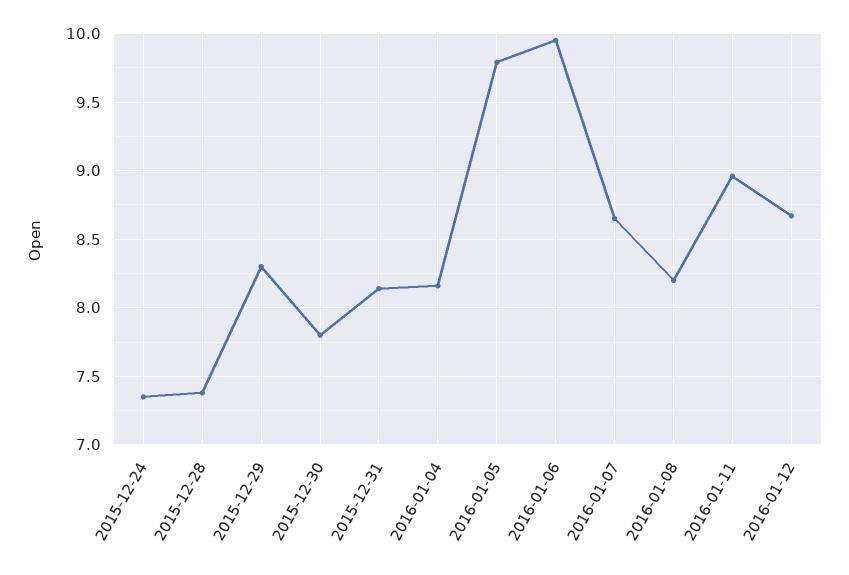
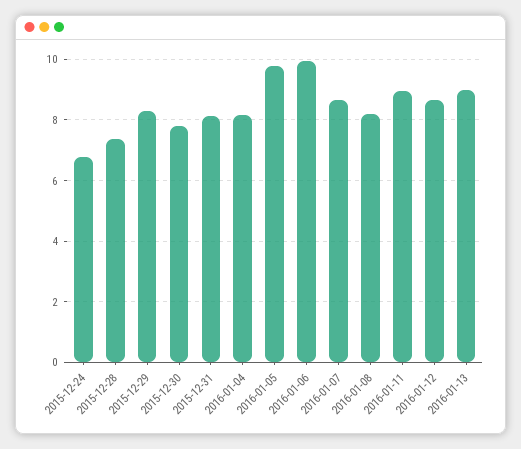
2015-12-24: 7.35 -> 6.8
2016-01-13: none -> 9

